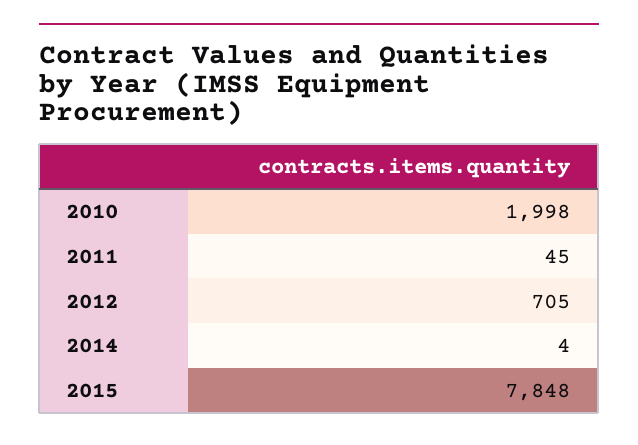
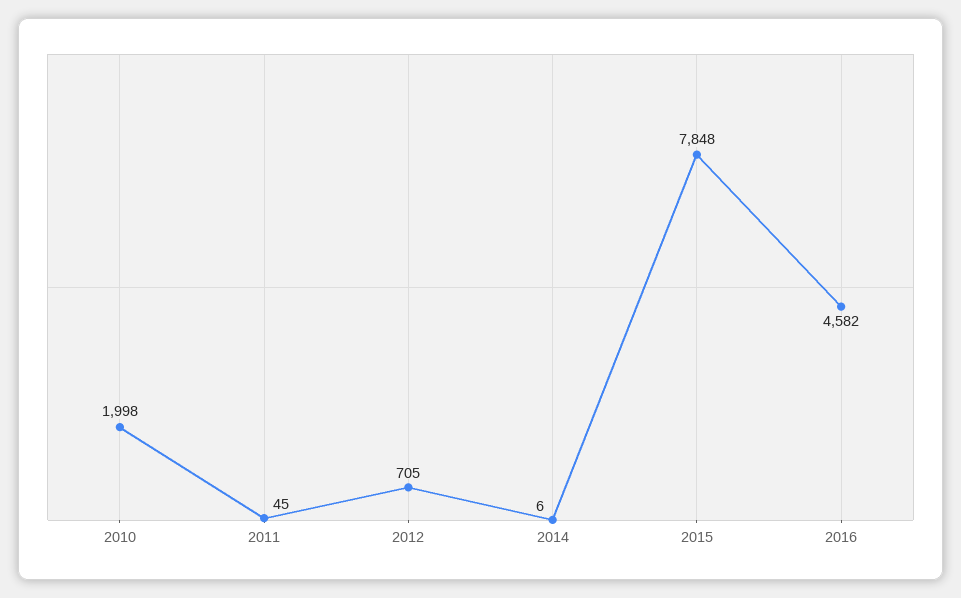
2014: 4 -> 6
2016: none -> 4582

